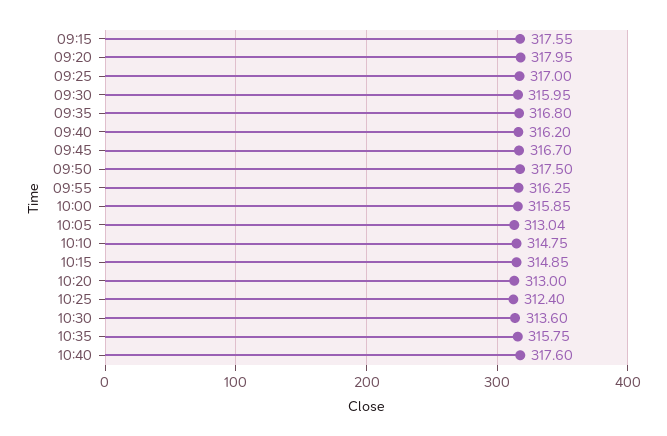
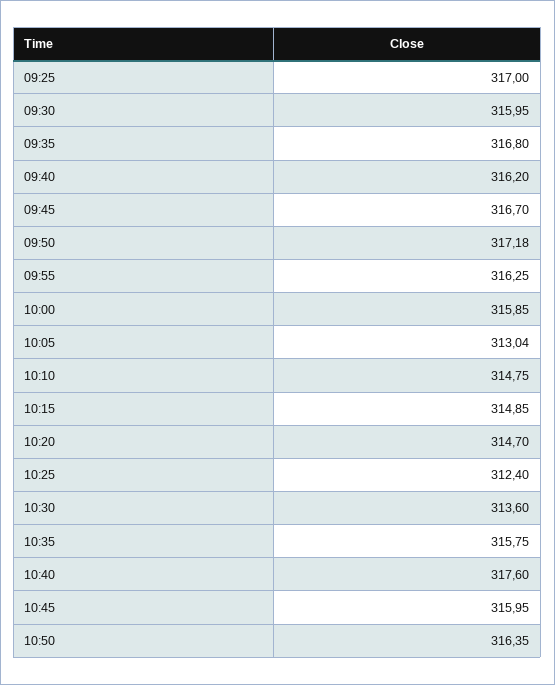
09:15: 317.55 -> none
09:20: 317.95 -> none
09:50: 317.5 -> 317.18
10:20: 313 -> 314.7
10:45: none -> 315.95
10:50: none -> 316.35

